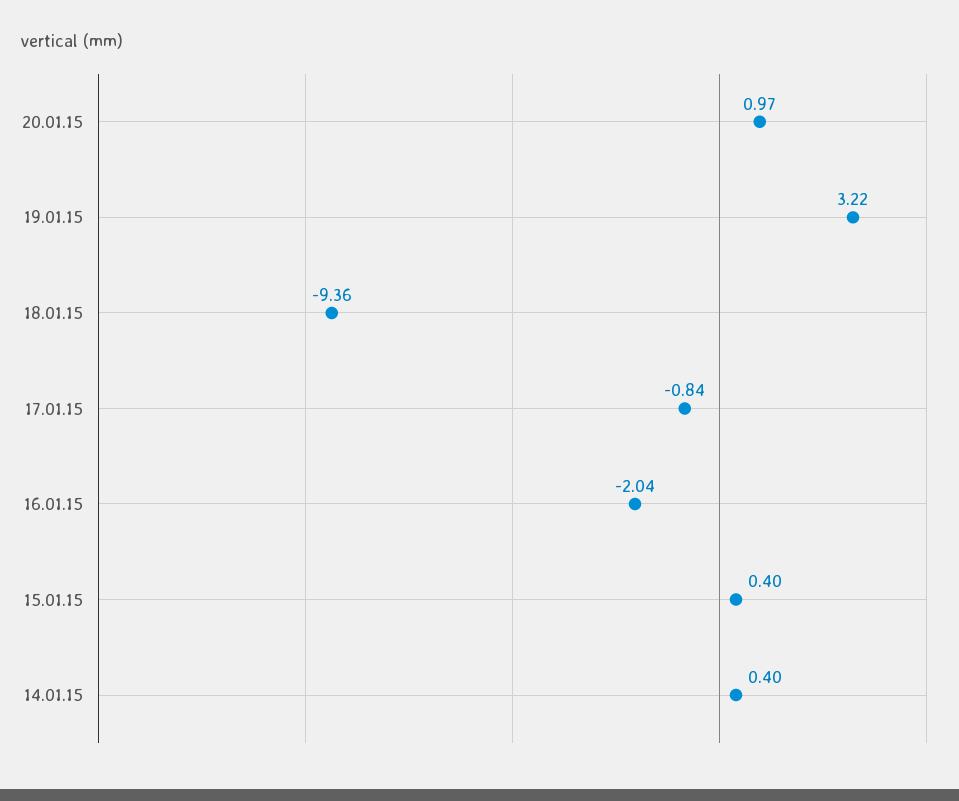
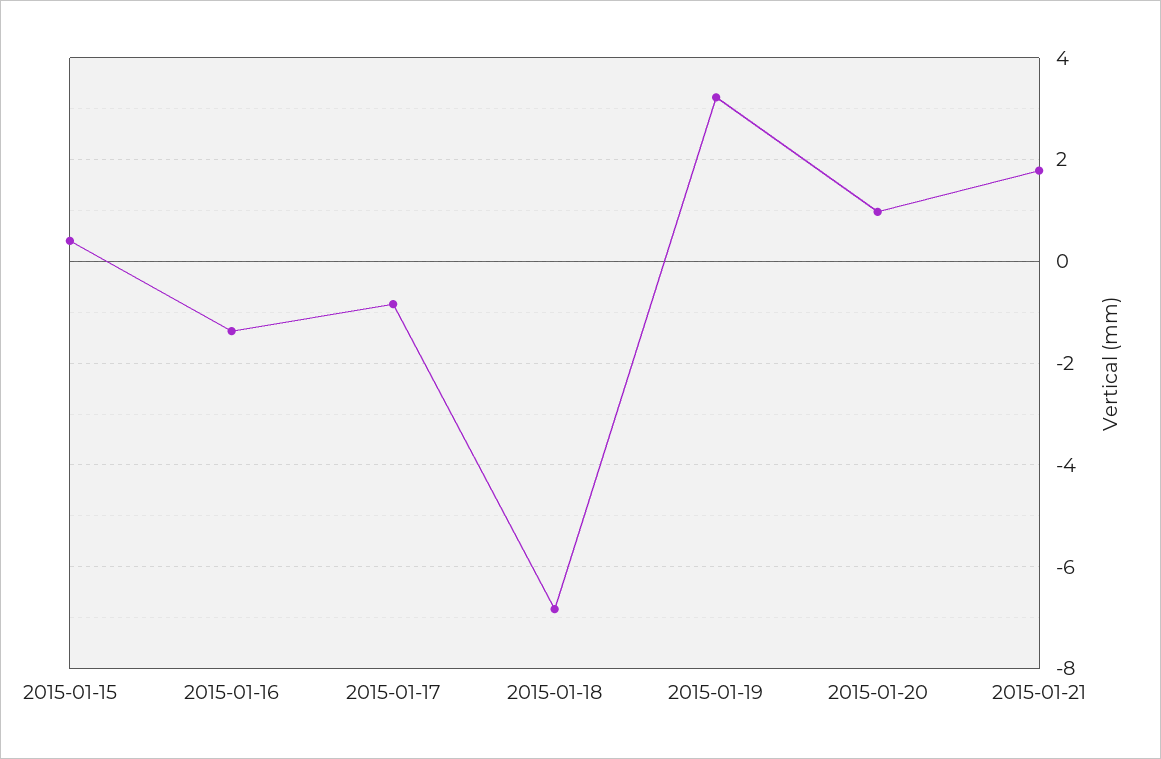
18.01.15: -9.36 -> -6.8
16.01.15: -2.04 -> -1.4
14.01.15: 0.4 -> none
2015-01-21: none -> 1.8

